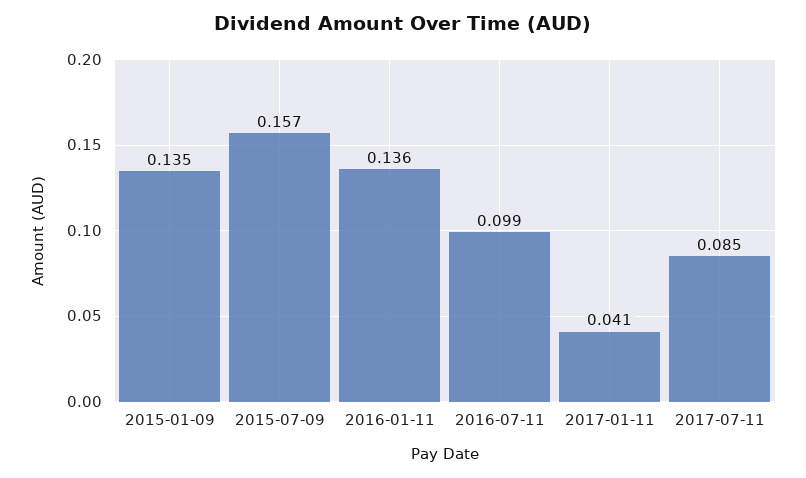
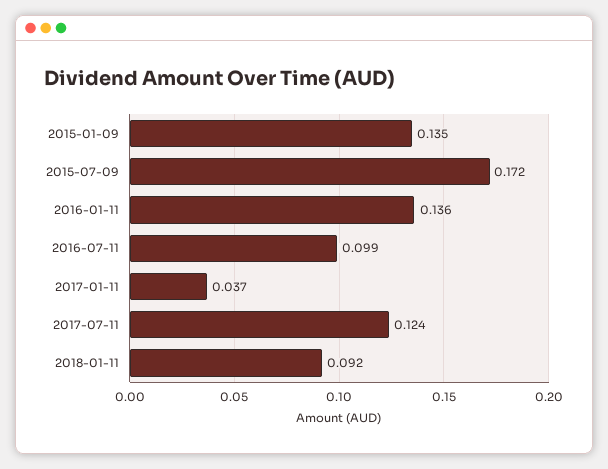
2015-07-09: 0.157 -> 0.172
2017-01-11: 0.041 -> 0.037
2017-07-11: 0.085 -> 0.124
2018-01-11: none -> 0.092

